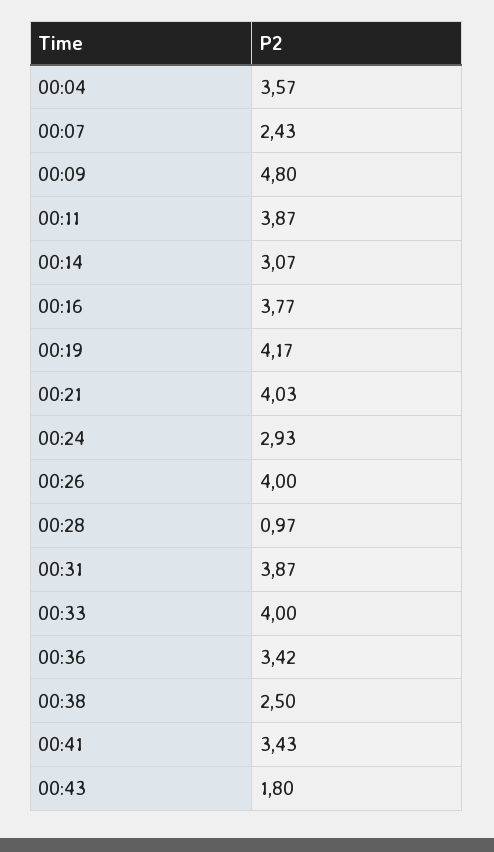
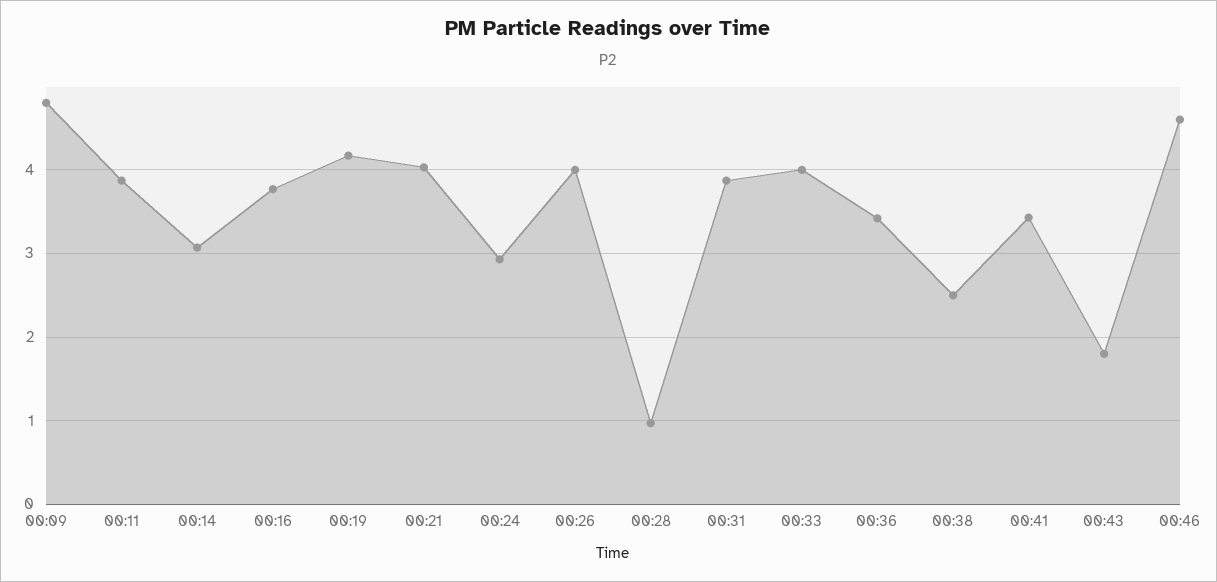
00:04: 3.57 -> none
00:07: 2.43 -> none
00:46: none -> 4.6

